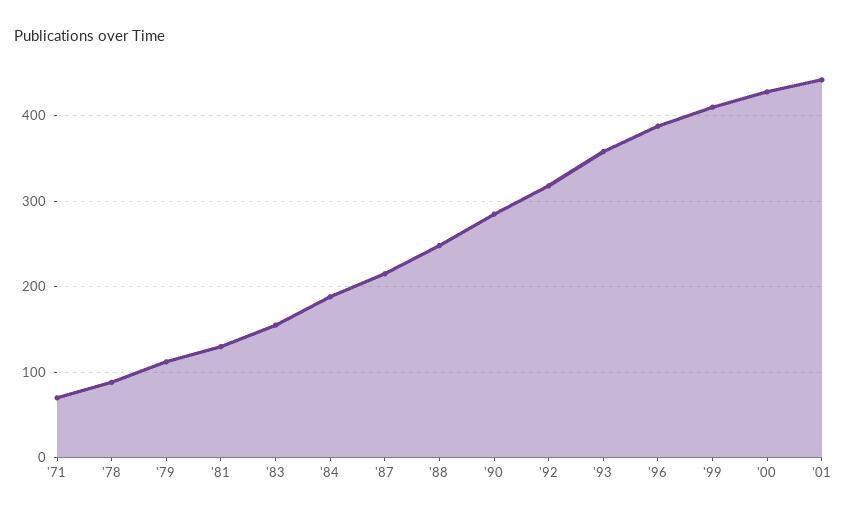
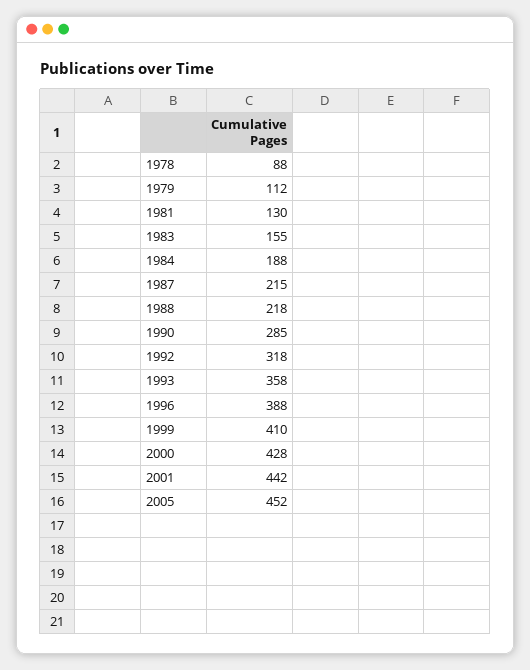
'71: 70 -> none
'88: 250 -> 218
2005: none -> 452

